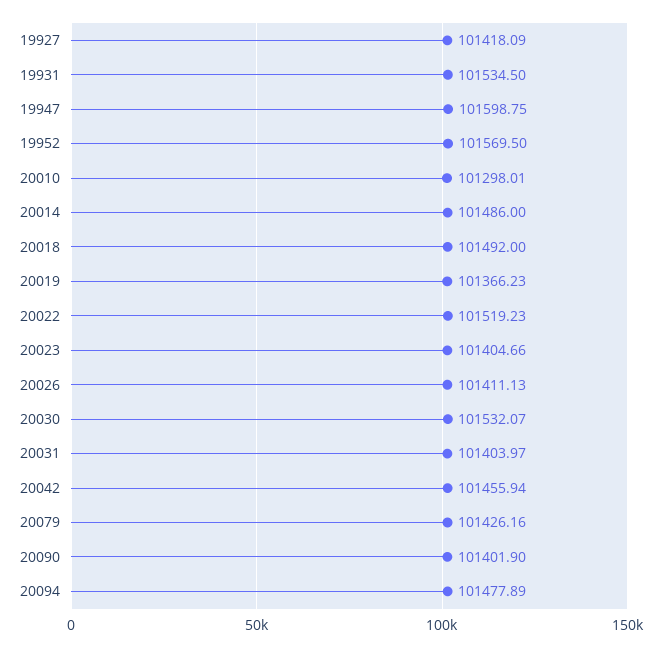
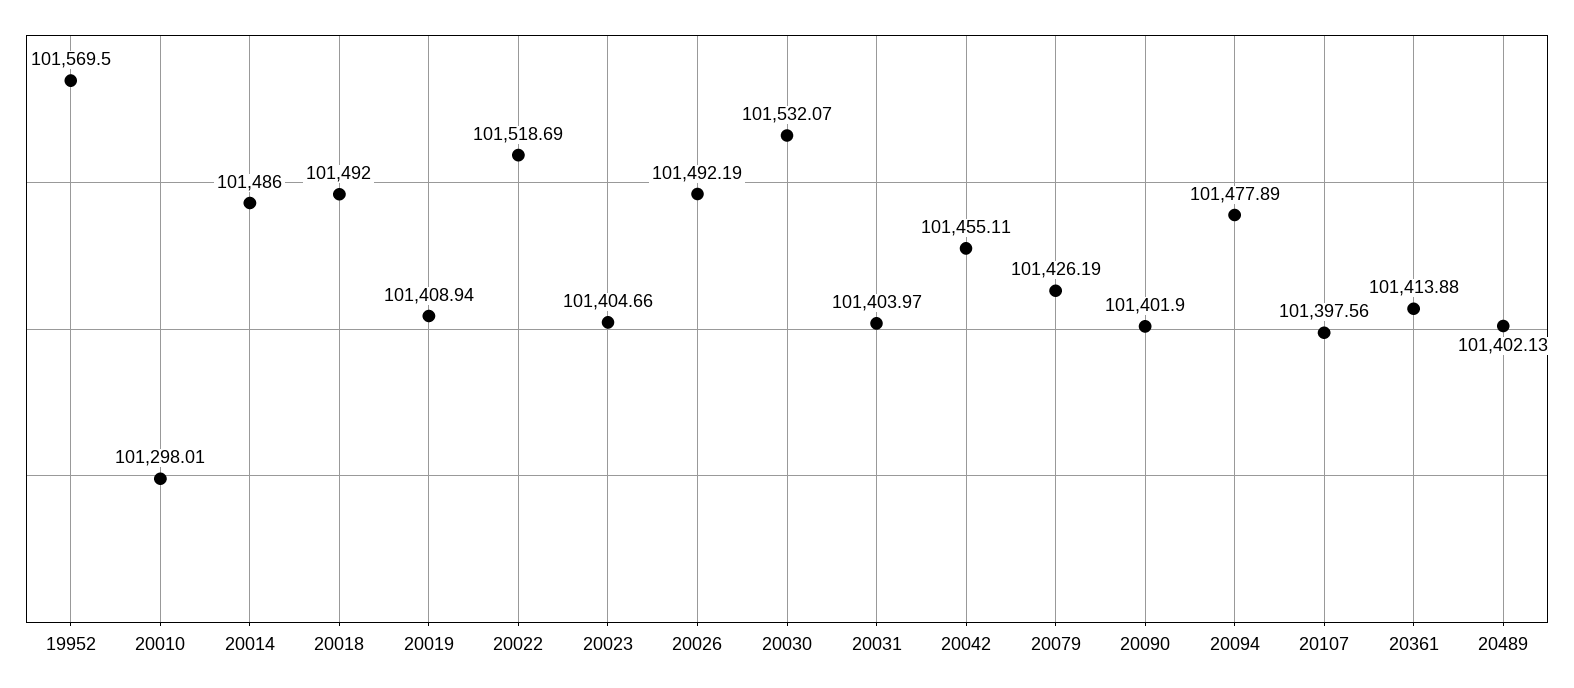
19927: 101418.09 -> none
19931: 101534.5 -> none
19947: 101598.75 -> none
20019: 101366.23 -> 101408.94
20022: 101519.23 -> 101518.69
20026: 101411.13 -> 101492.19
20042: 101455.94 -> 101455.11
20079: 101426.16 -> 101426.19
20107: none -> 101397.56
20361: none -> 101413.88
20489: none -> 101402.13

